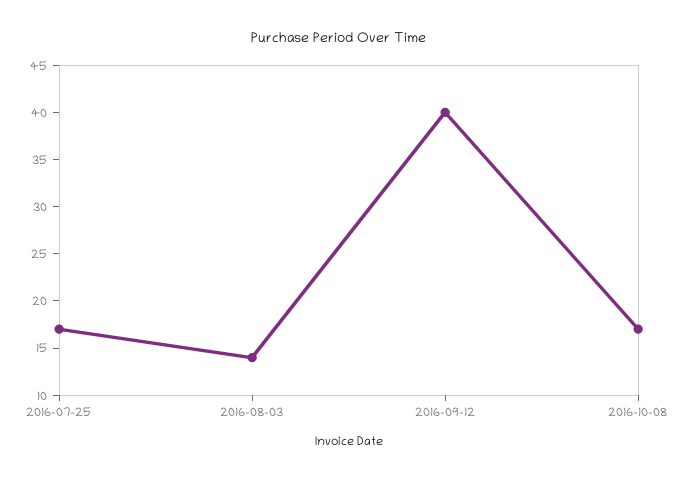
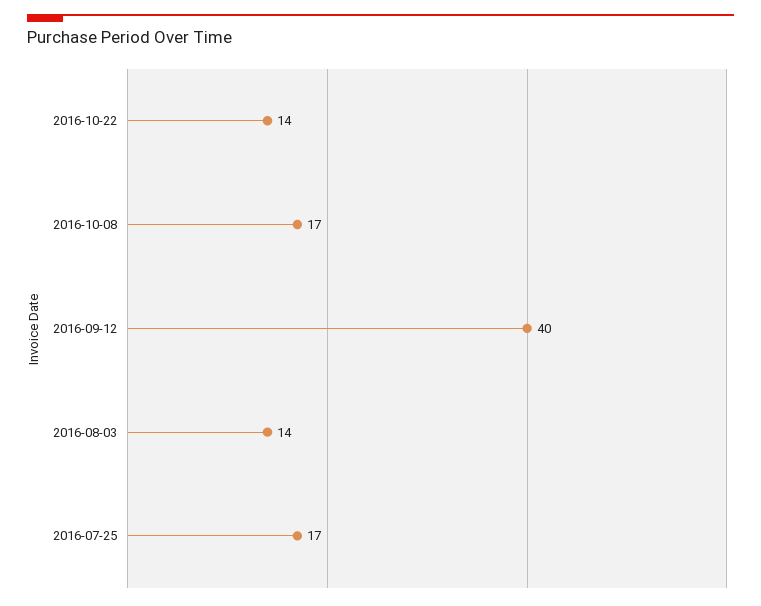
2016-10-22: none -> 14

